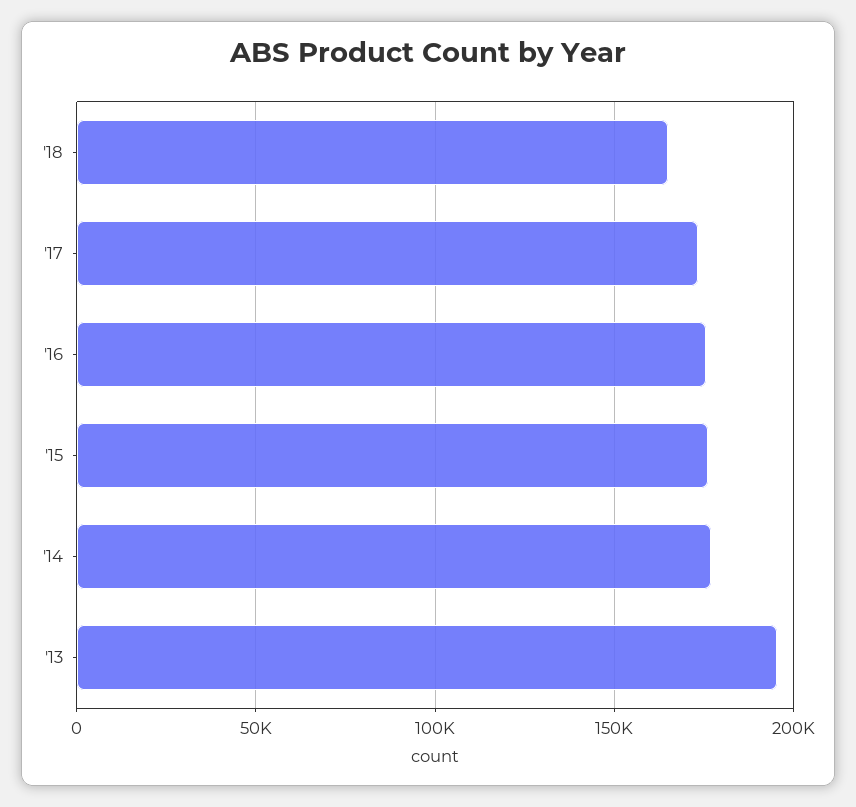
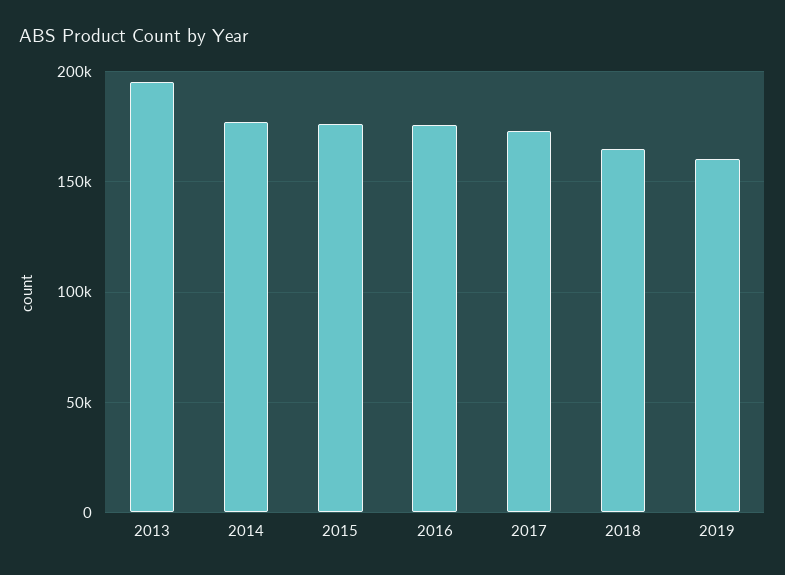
2019: none -> 160000

